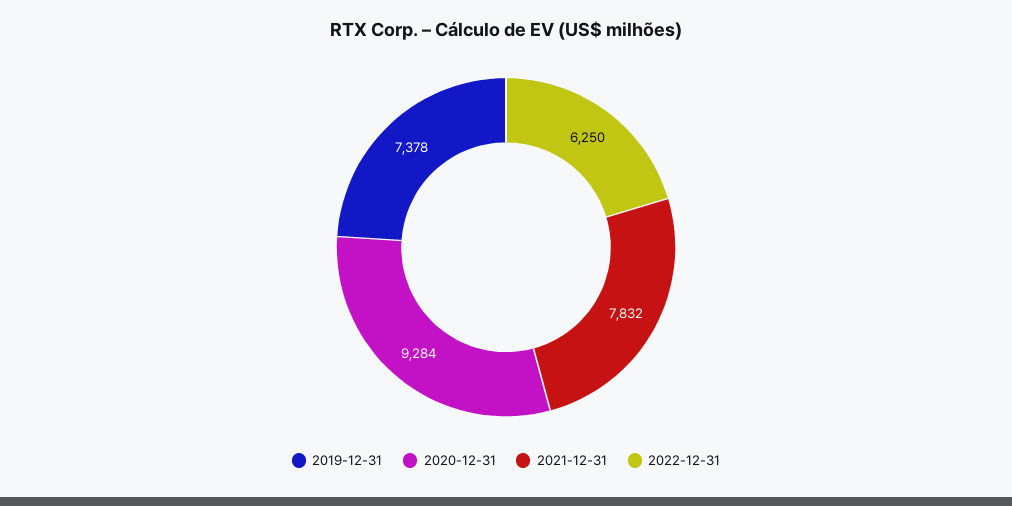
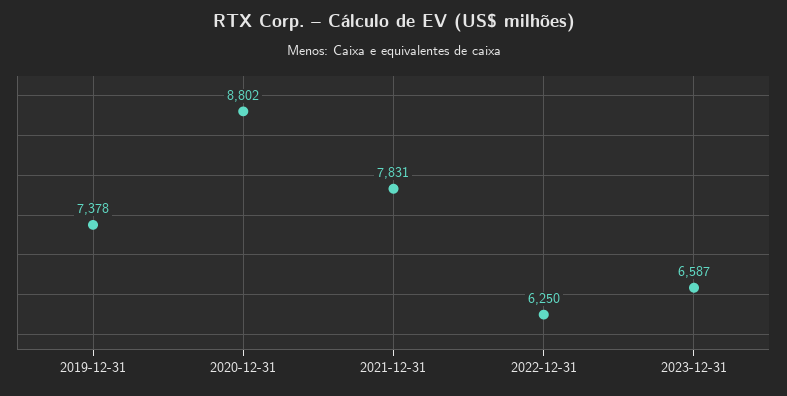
2020-12-31: 9284 -> 8802
2021-12-31: 7832 -> 7831
2023-12-31: none -> 6587

